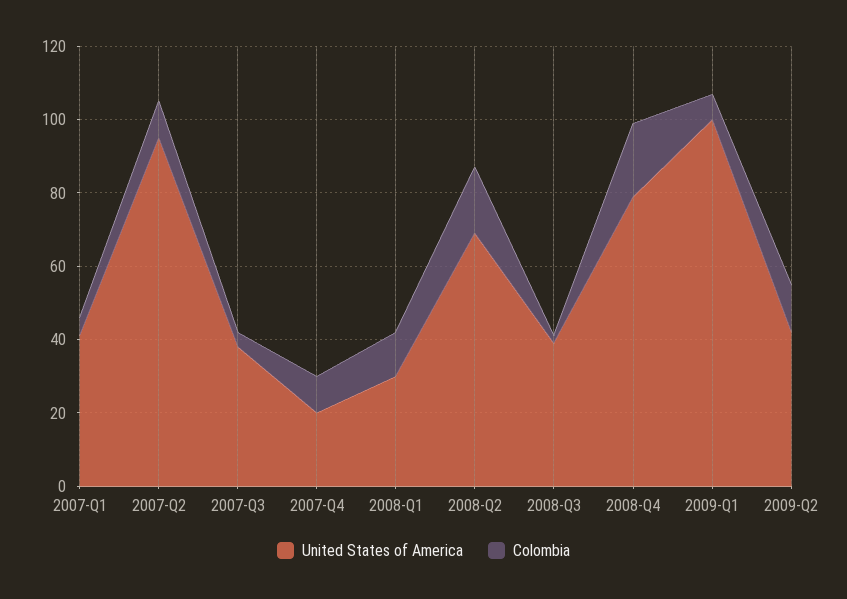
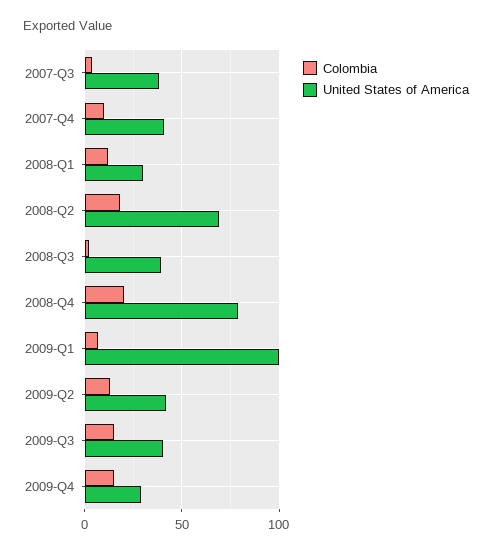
United States of America, 2007-Q1: 40 -> none
Colombia, 2007-Q1: 5 -> none
United States of America, 2007-Q2: 95 -> none
Colombia, 2007-Q2: 10 -> none
United States of America, 2007-Q4: 20 -> 40
Colombia, 2009-Q3: none -> 15
United States of America, 2009-Q3: none -> 40
Colombia, 2009-Q4: none -> 15
United States of America, 2009-Q4: none -> 30

